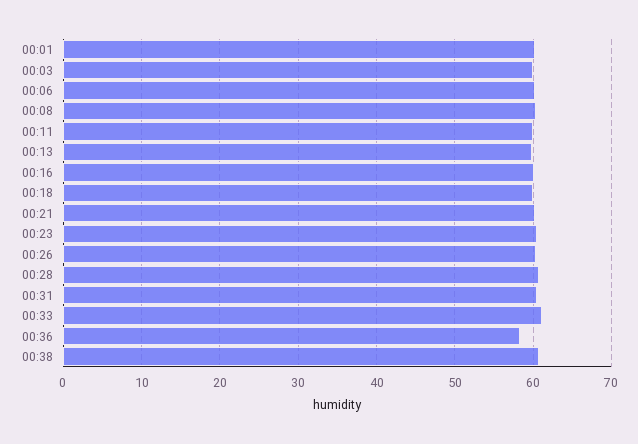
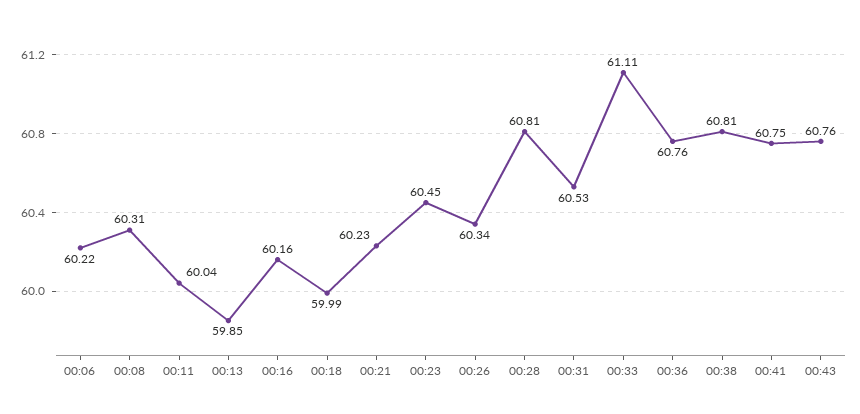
00:01: 60 -> none
00:03: 60 -> none
00:36: 58 -> 60.76
00:41: none -> 60.75
00:43: none -> 60.76

